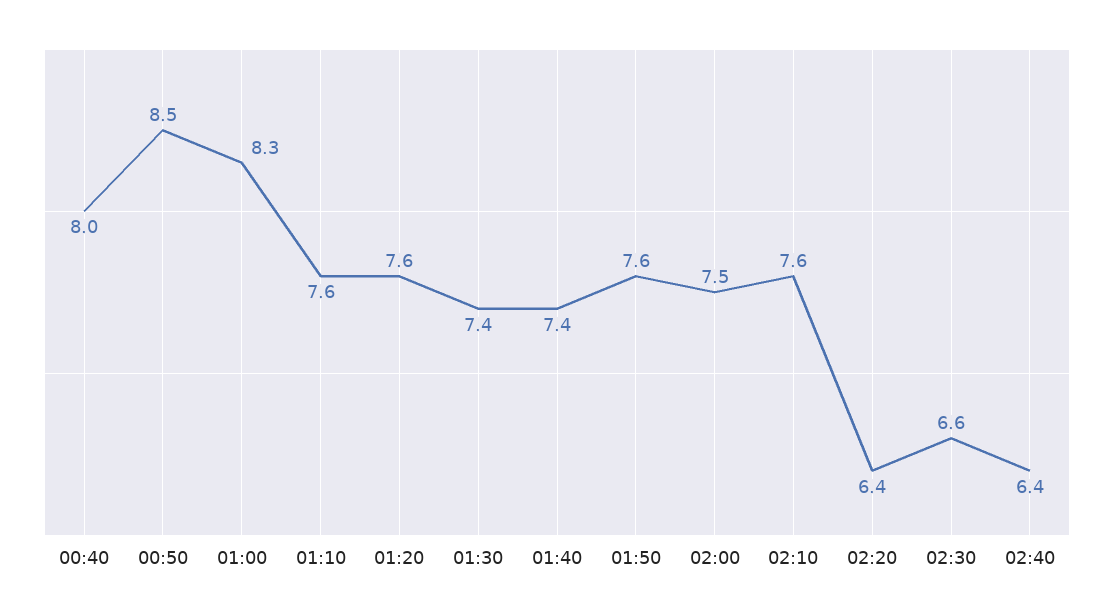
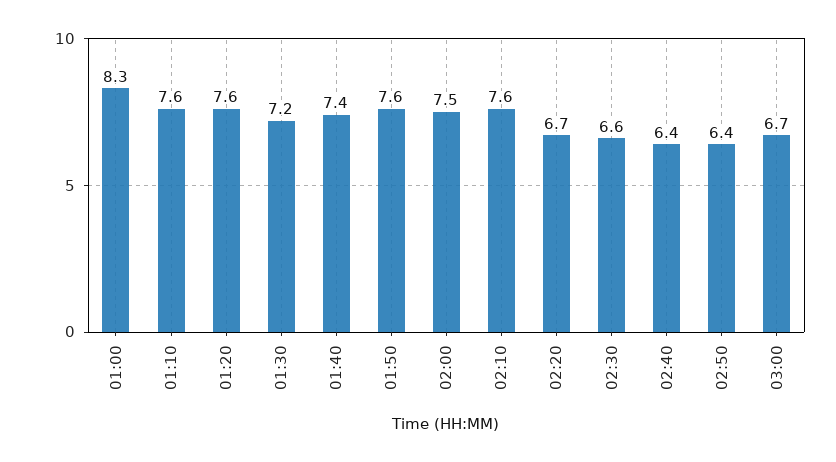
00:40: 8 -> none
00:50: 8.5 -> none
01:30: 7.4 -> 7.2
02:20: 6.4 -> 6.7
02:50: none -> 6.4
03:00: none -> 6.7

